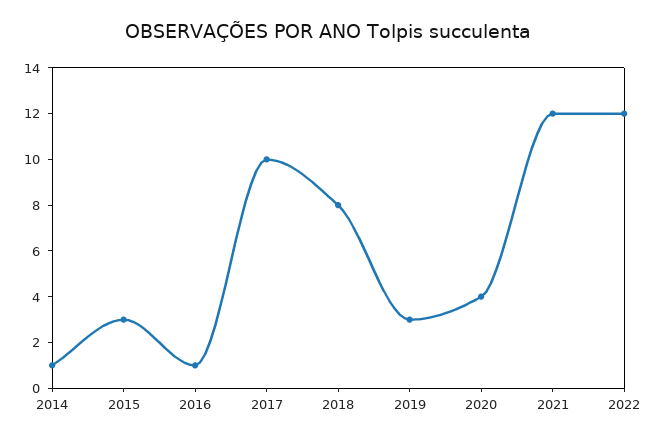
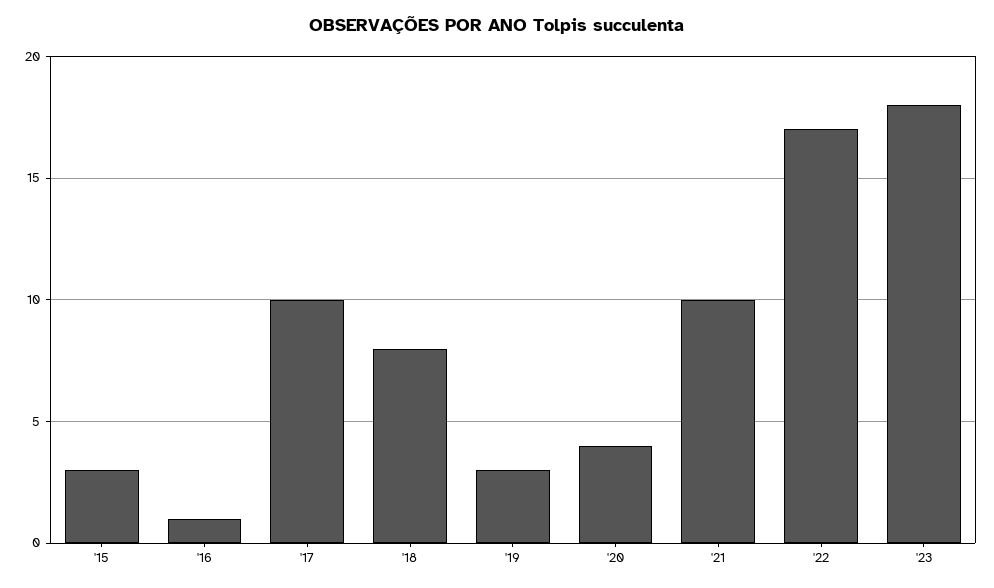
2014: 1 -> none
2021: 12 -> 10
2022: 12 -> 17
'23: none -> 18

